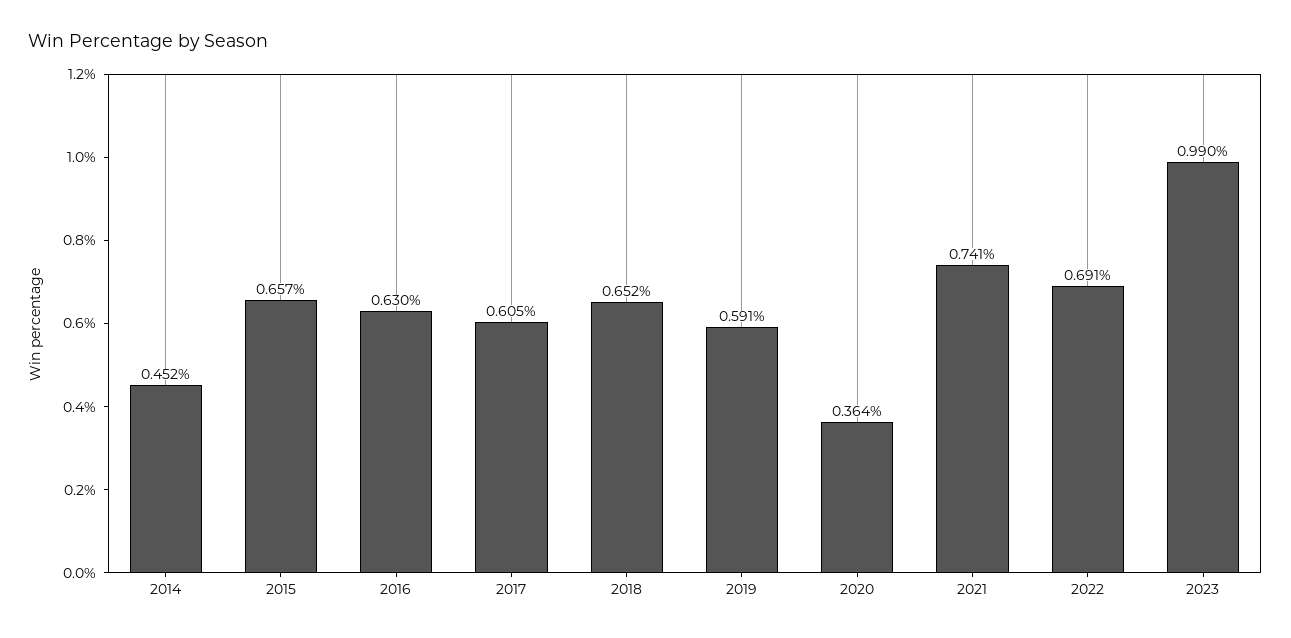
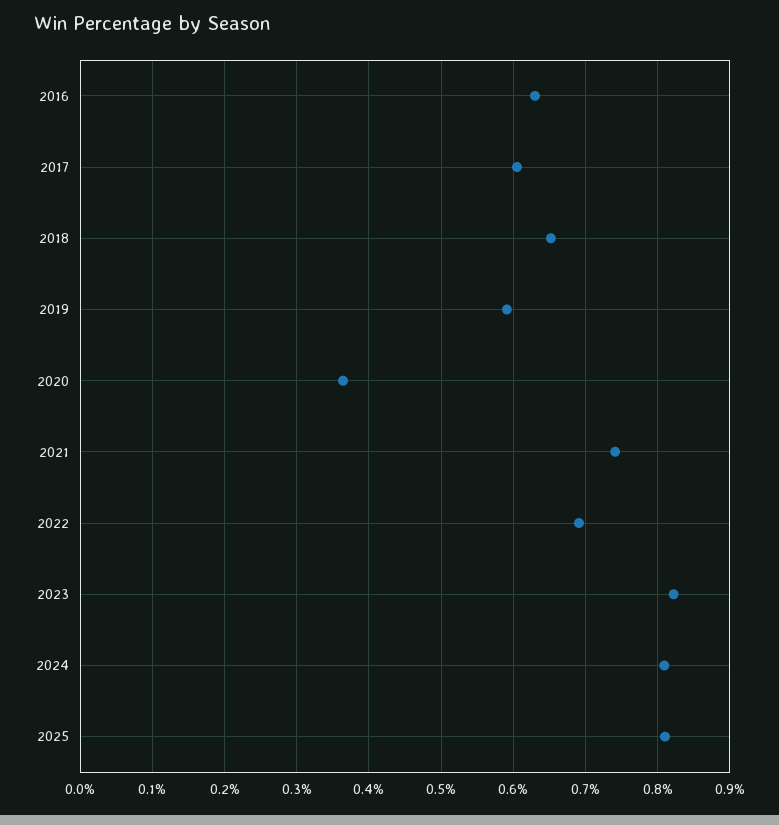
2014: 0.452 -> none
2015: 0.657 -> none
2023: 0.99 -> 0.82
2024: none -> 0.81
2025: none -> 0.81

